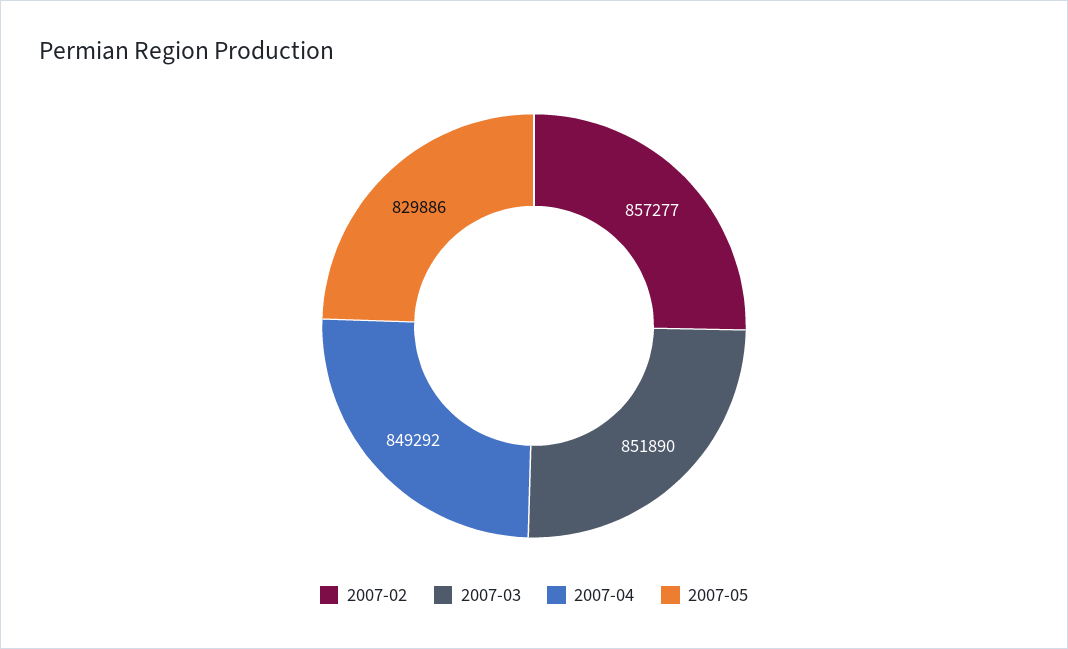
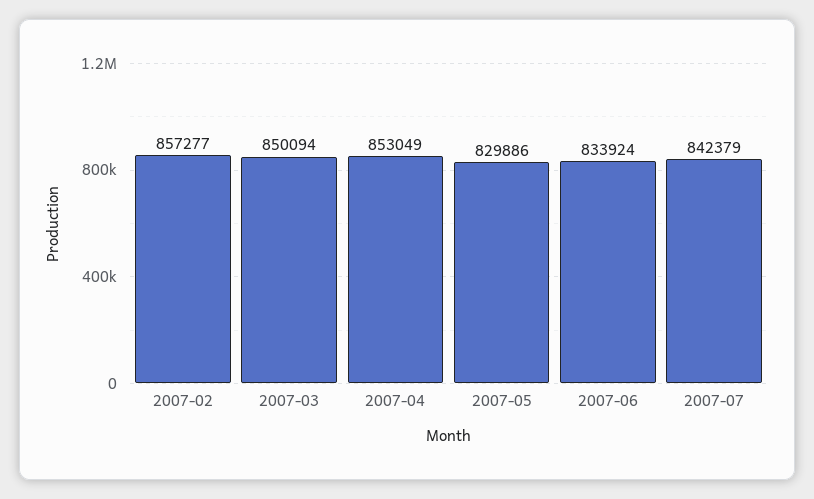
2007-03: 851890 -> 850094
2007-04: 849292 -> 853049
2007-06: none -> 833924
2007-07: none -> 842379

